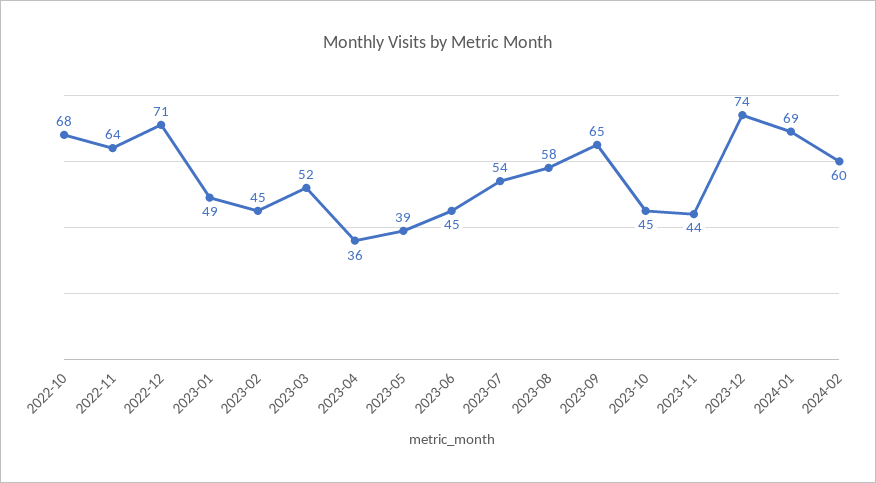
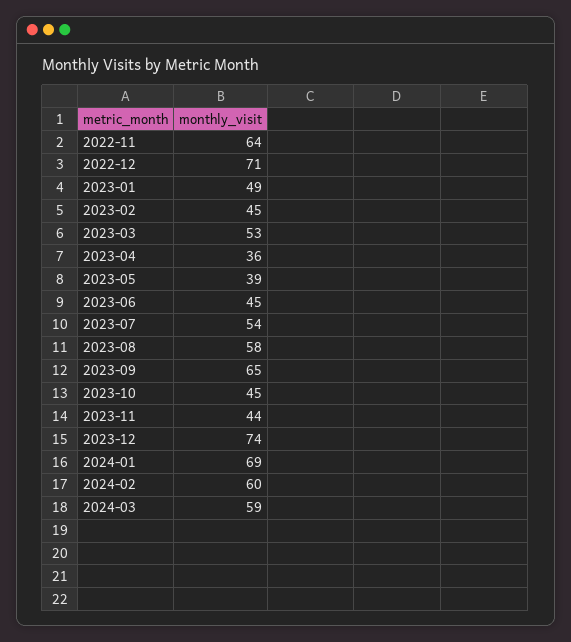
2022-10: 68 -> none
2023-03: 52 -> 53
2024-03: none -> 59

